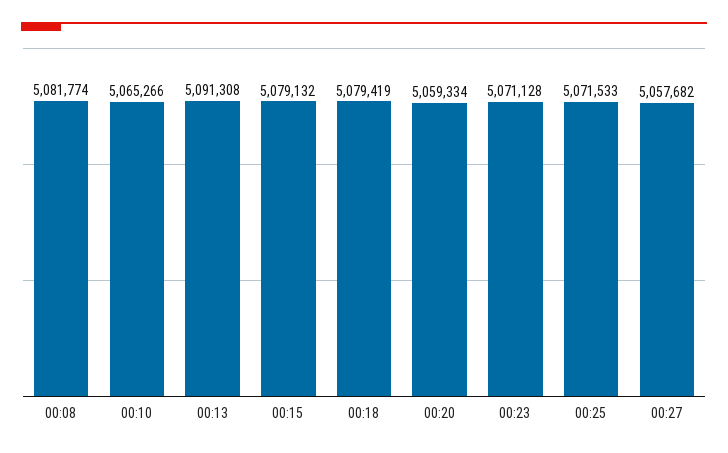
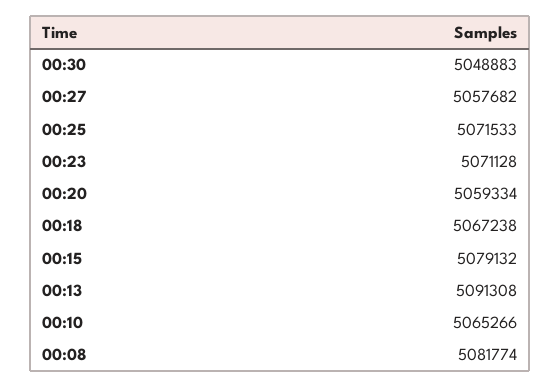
00:18: 5079419 -> 5067238
00:30: none -> 5048883

